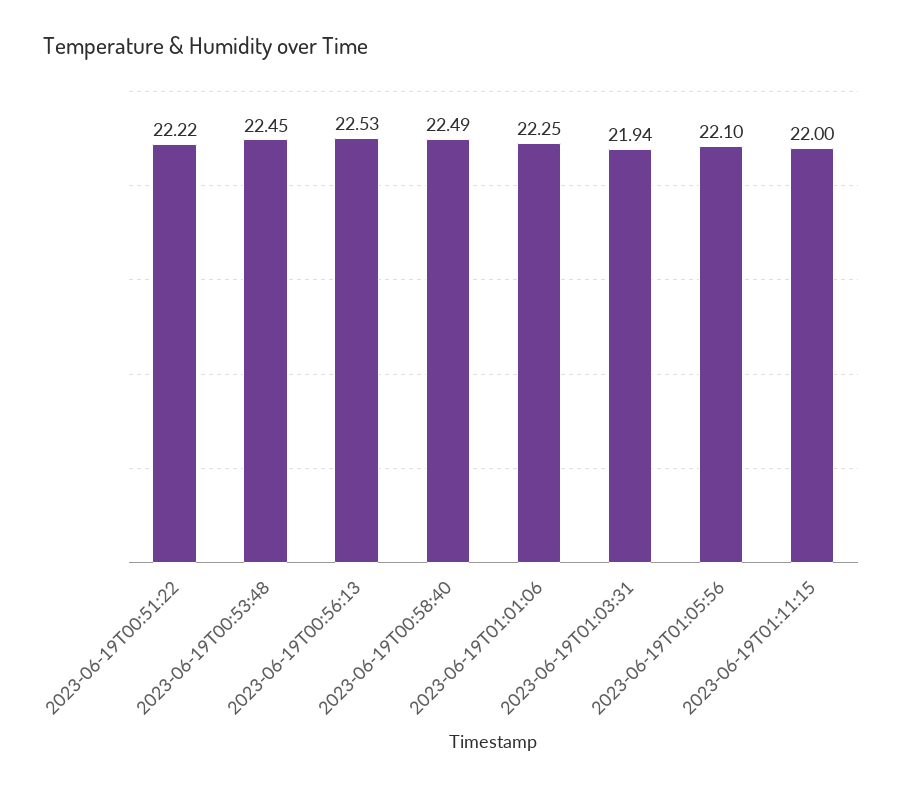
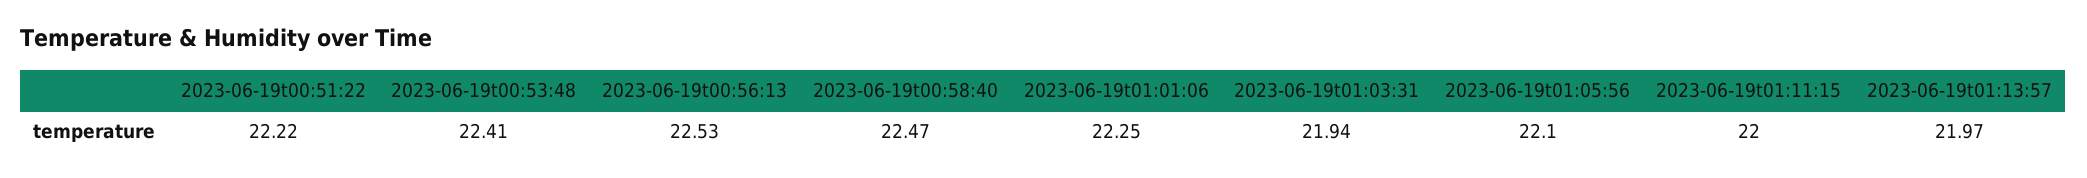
2023-06-19T00:53:48: 22.45 -> 22.41
2023-06-19T00:58:40: 22.49 -> 22.47
2023-06-19t01:13:57: none -> 21.97

